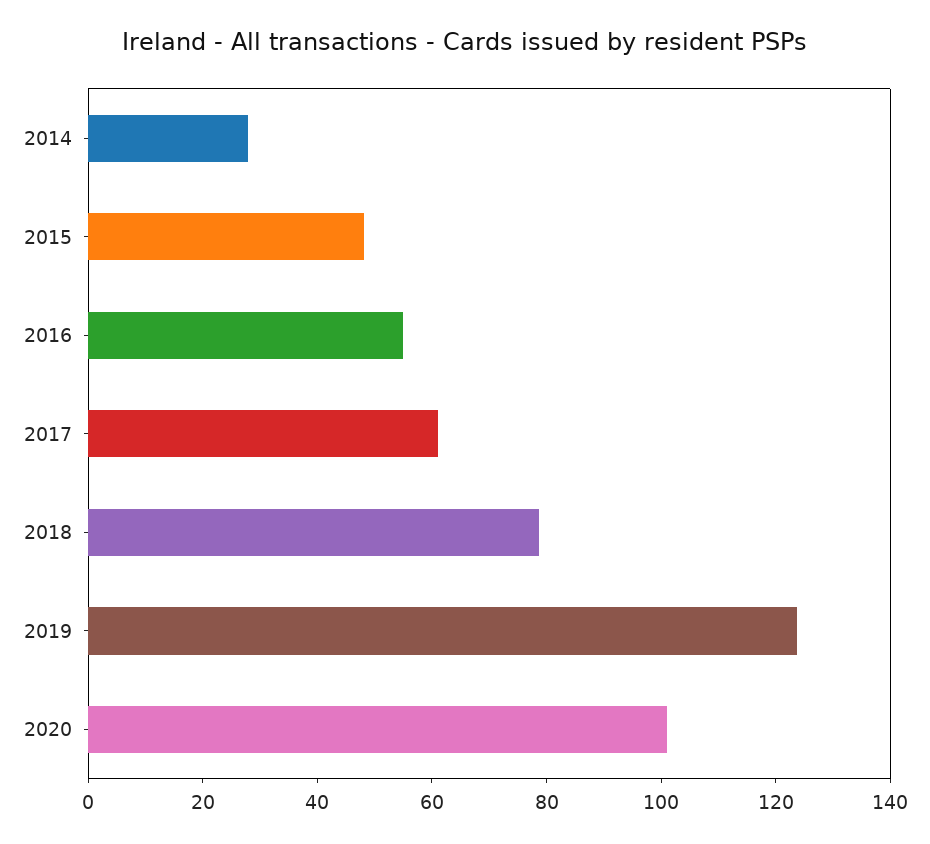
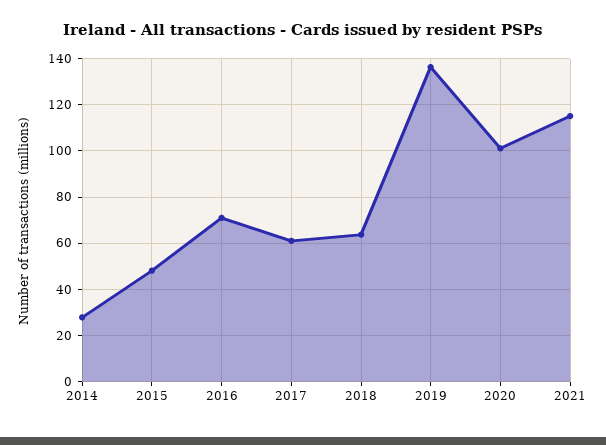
2016: 55 -> 70
2018: 80 -> 65
2019: 125 -> 135
2021: none -> 115

